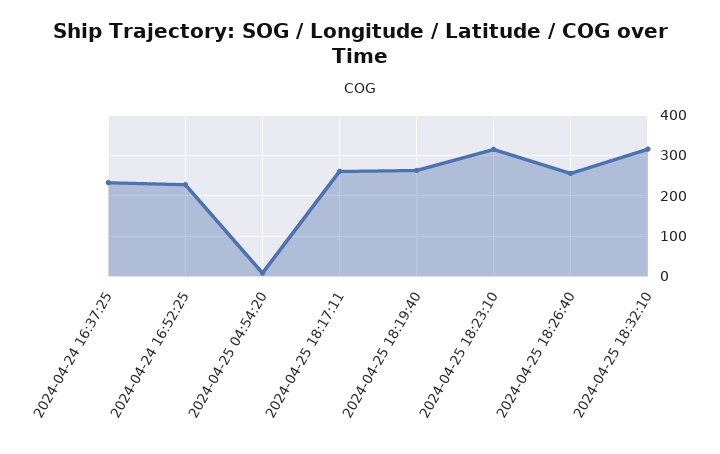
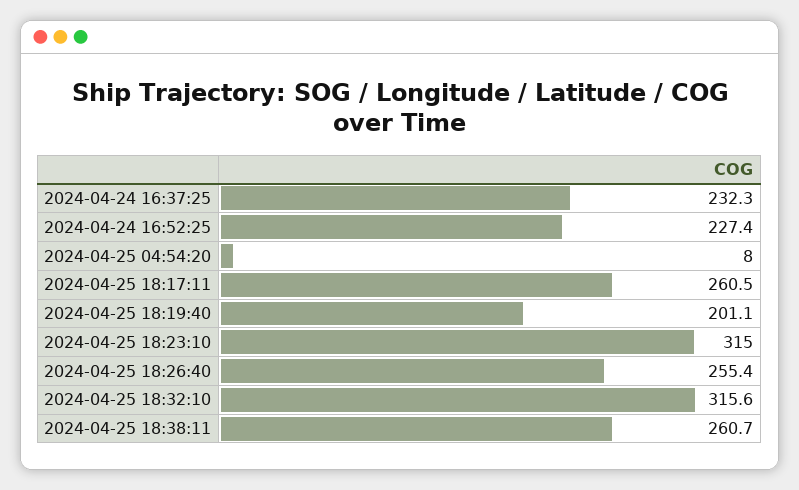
2024-04-25 18:19:40: 260 -> 201.1
2024-04-25 18:38:11: none -> 260.7

